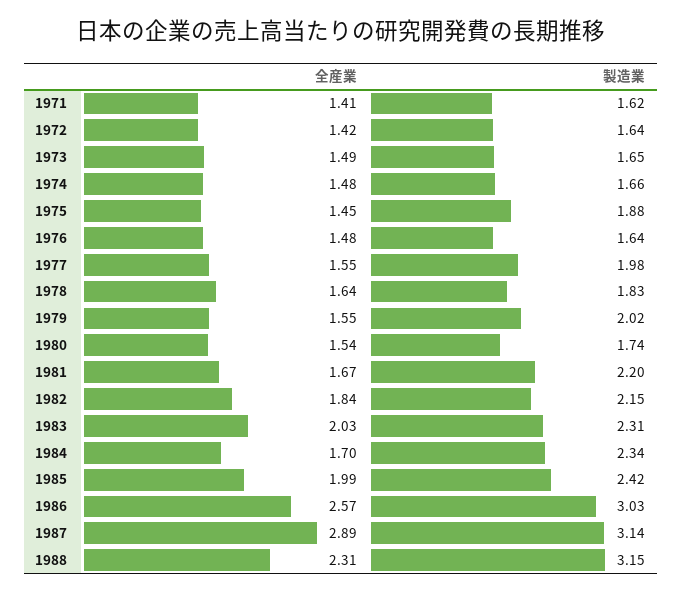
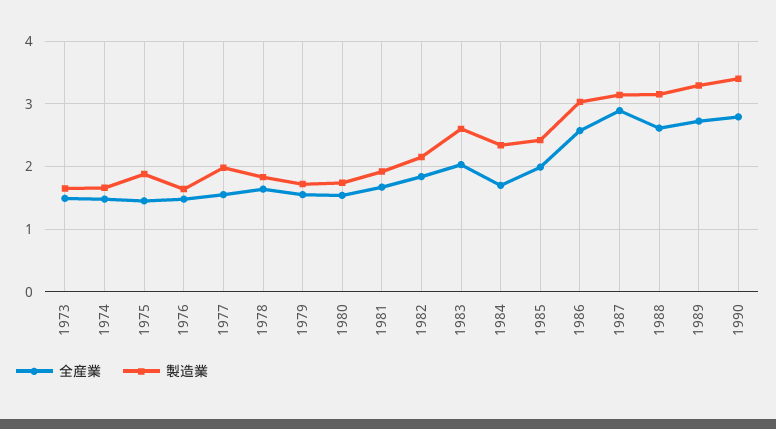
全産業, 1971: 1.41 -> none
製造業, 1971: 1.62 -> none
全産業, 1972: 1.42 -> none
製造業, 1972: 1.64 -> none
製造業, 1979: 2.02 -> 1.7
製造業, 1981: 2.2 -> 1.9
製造業, 1983: 2.31 -> 2.6
全産業, 1988: 2.31 -> 2.6
全産業, 1989: none -> 2.7
製造業, 1989: none -> 3.3
全産業, 1990: none -> 2.8
製造業, 1990: none -> 3.4

